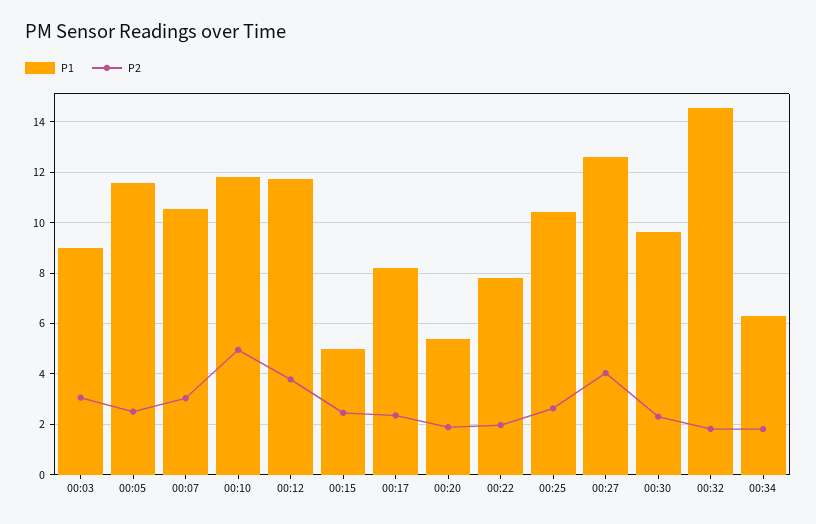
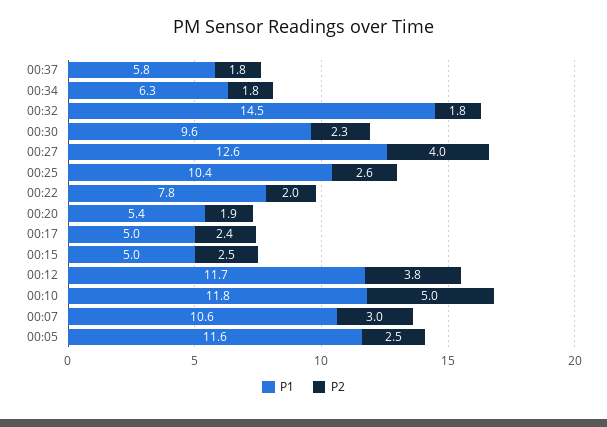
P1, 00:03: 9 -> none
P2, 00:03: 3 -> none
P1, 00:17: 8.25 -> 5
P1, 00:37: none -> 5.8
P2, 00:37: none -> 1.8

